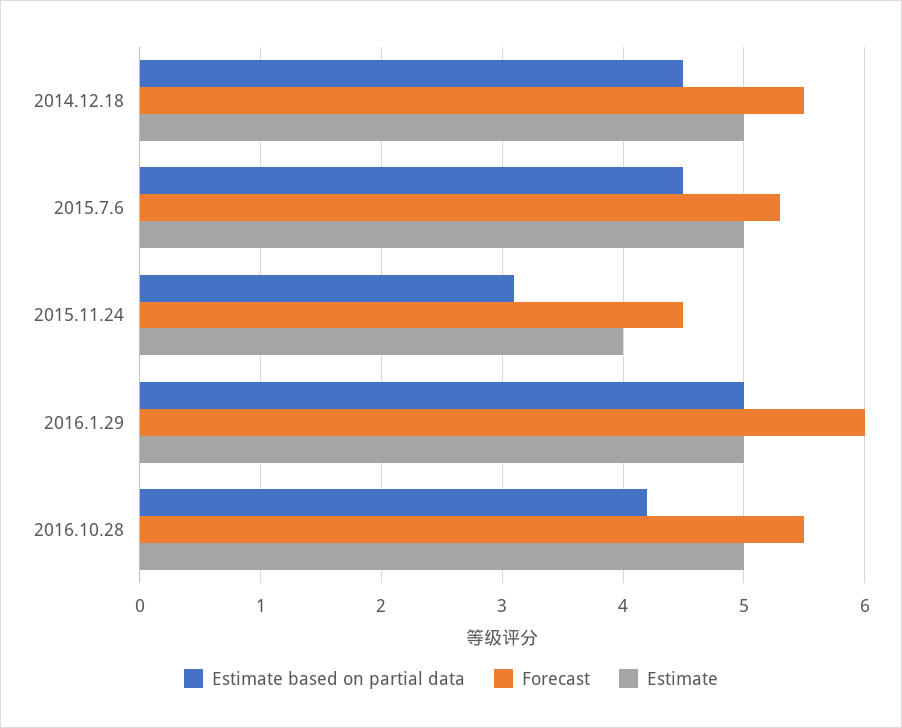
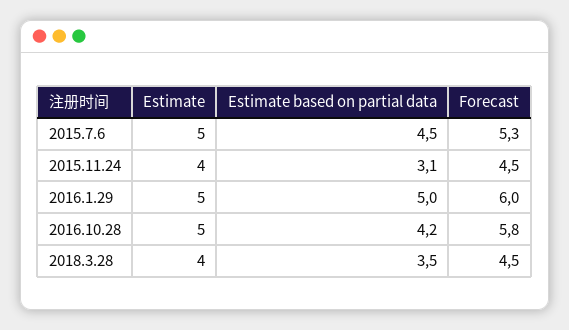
Estimate based on partial data, 2014.12.18: 4.5 -> none
Forecast, 2014.12.18: 5.5 -> none
Estimate, 2014.12.18: 5 -> none
Forecast, 2016.10.28: 5.5 -> 5.8
Estimate, 2018.3.28: none -> 4
Estimate based on partial data, 2018.3.28: none -> 3.5
Forecast, 2018.3.28: none -> 4.5

